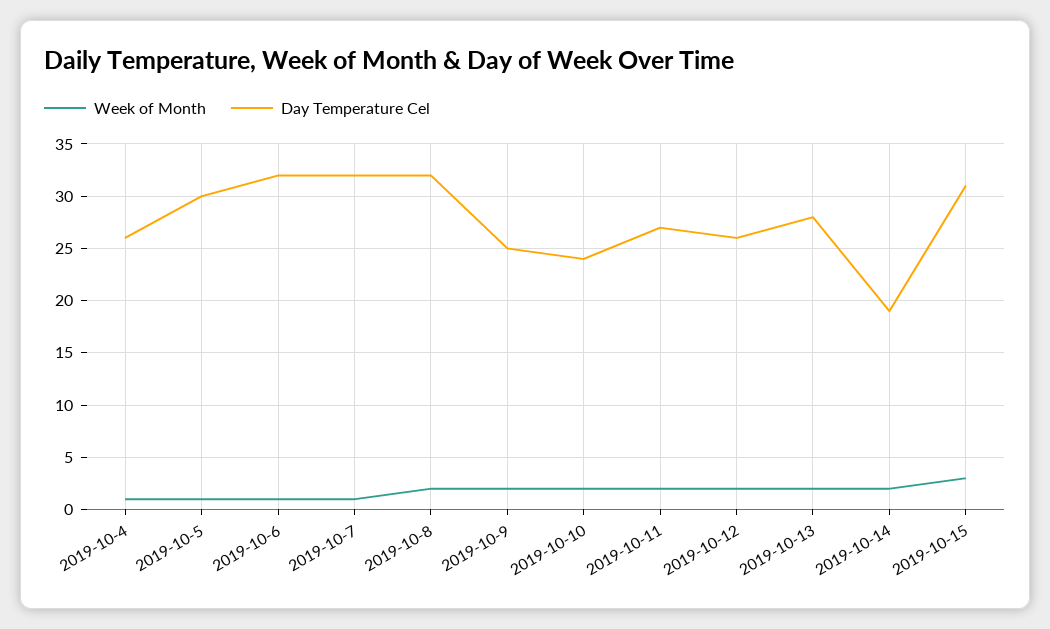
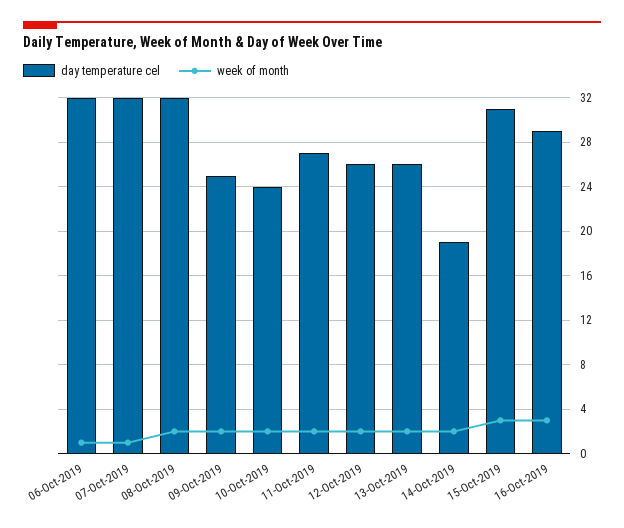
Week of Month, 2019-10-4: 1 -> none
Day Temperature Cel, 2019-10-4: 26 -> none
Week of Month, 2019-10-5: 1 -> none
Day Temperature Cel, 2019-10-5: 30 -> none
Day Temperature Cel, 2019-10-13: 28 -> 26
Day Temperature Cel, 16-Oct-2019: none -> 29
Week of Month, 16-Oct-2019: none -> 3

